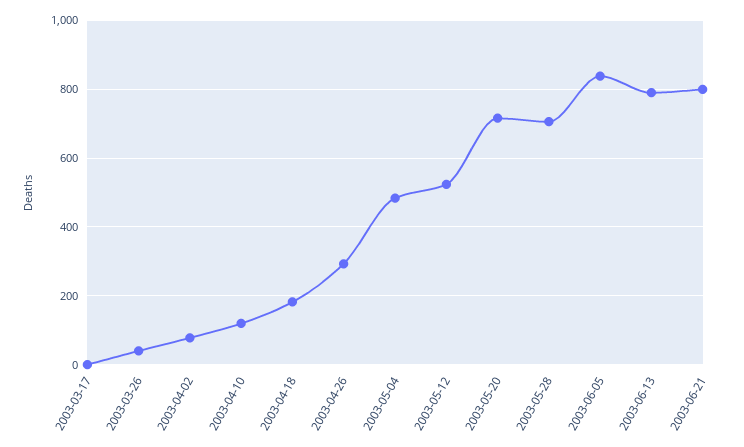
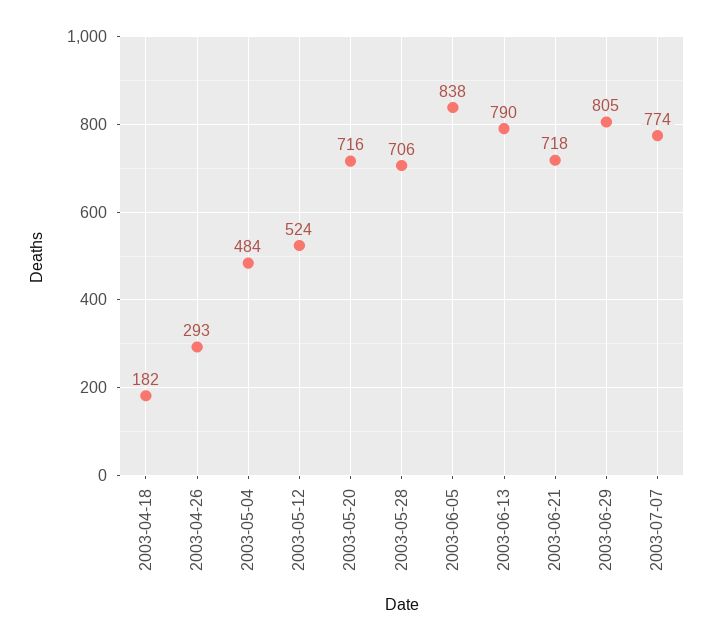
2003-03-17: 0 -> none
2003-03-26: 40 -> none
2003-04-02: 80 -> none
2003-04-10: 120 -> none
2003-06-21: 800 -> 718
2003-06-29: none -> 805
2003-07-07: none -> 774

